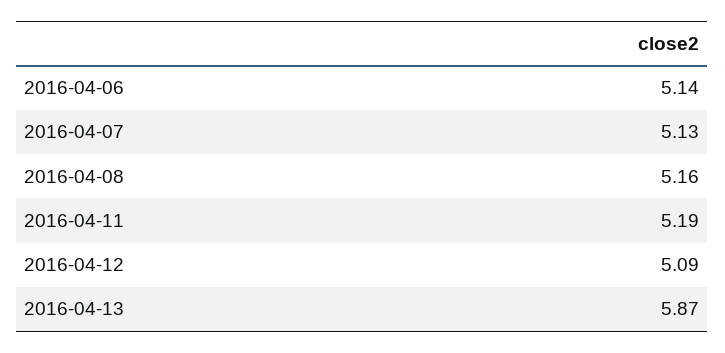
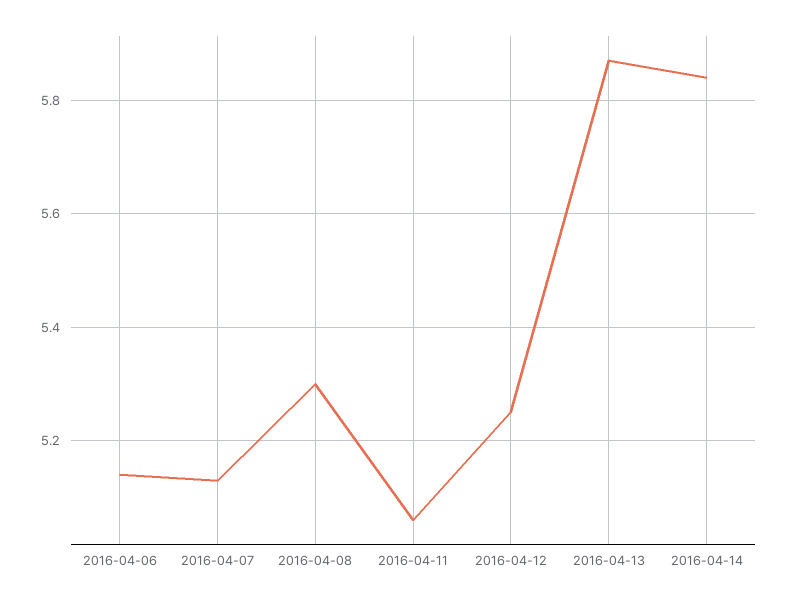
2016-04-08: 5.16 -> 5.3
2016-04-11: 5.19 -> 5.05
2016-04-12: 5.09 -> 5.25
2016-04-14: none -> 5.85

